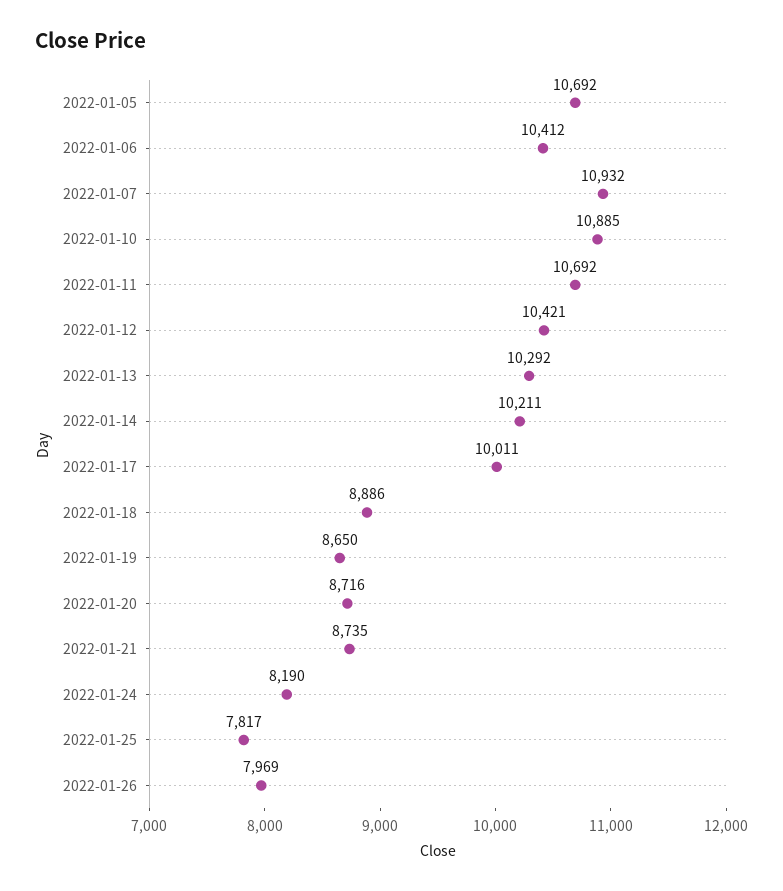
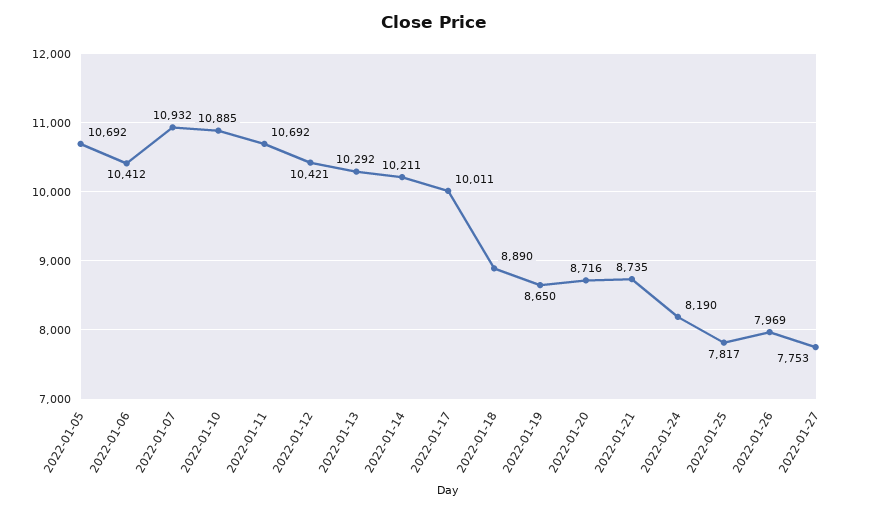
2022-01-18: 8886 -> 8890
2022-01-27: none -> 7753

